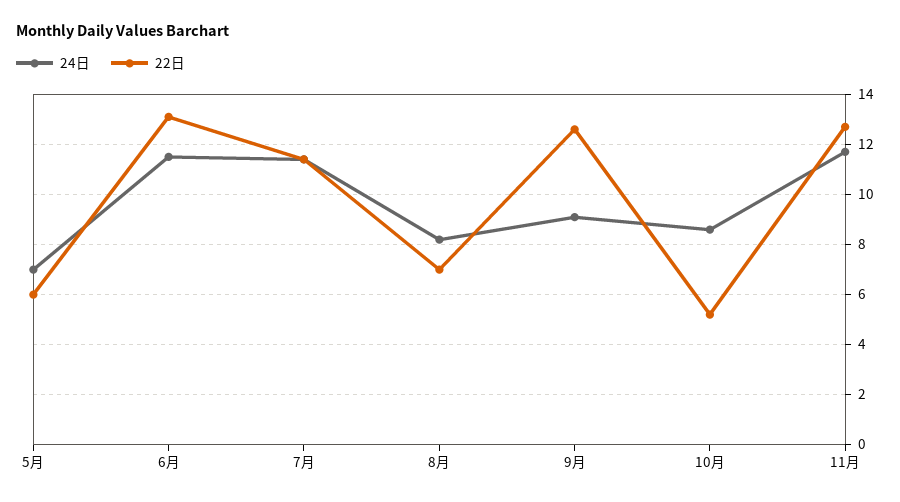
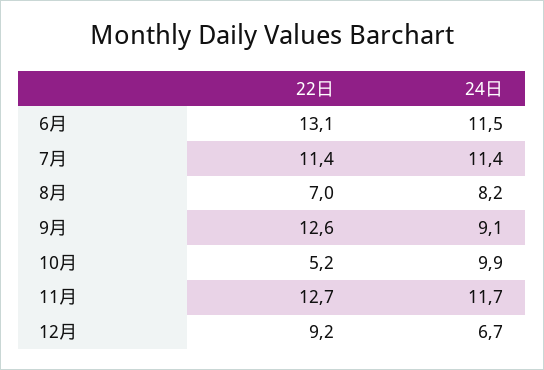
24日, 5月: 7 -> none
22日, 5月: 6 -> none
24日, 10月: 8.5 -> 9.9
22日, 12月: none -> 9.2
24日, 12月: none -> 6.7

